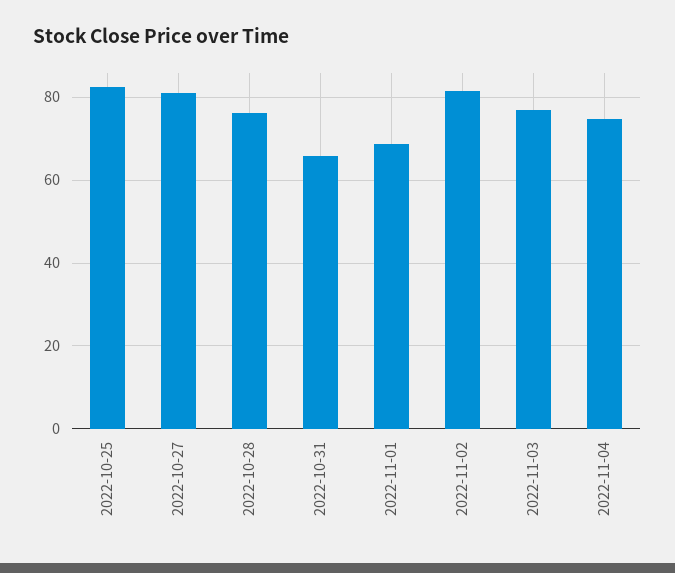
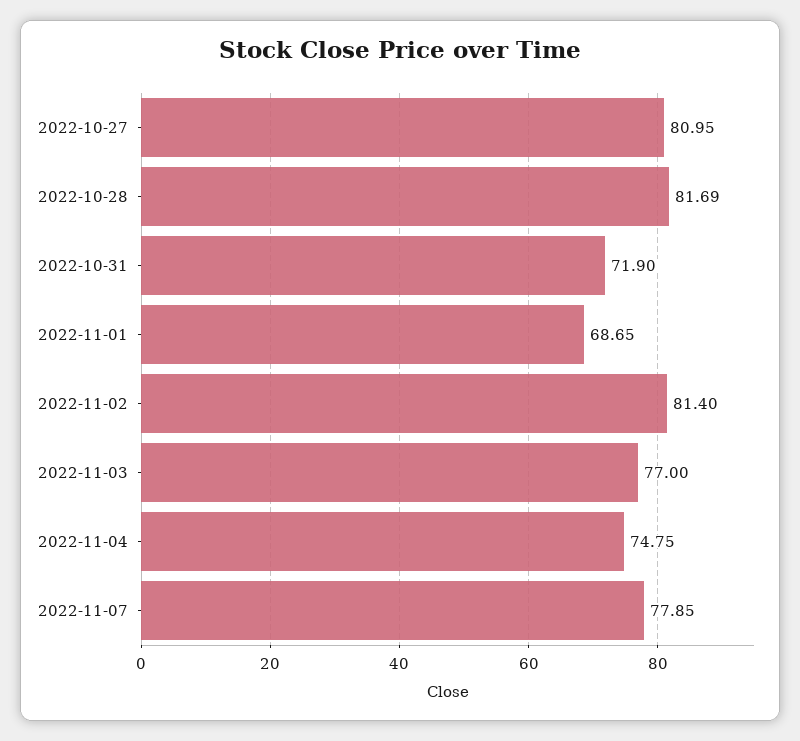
2022-10-25: 82 -> none
2022-10-28: 76 -> 81.69
2022-10-31: 66 -> 71.9
2022-11-07: none -> 77.85

